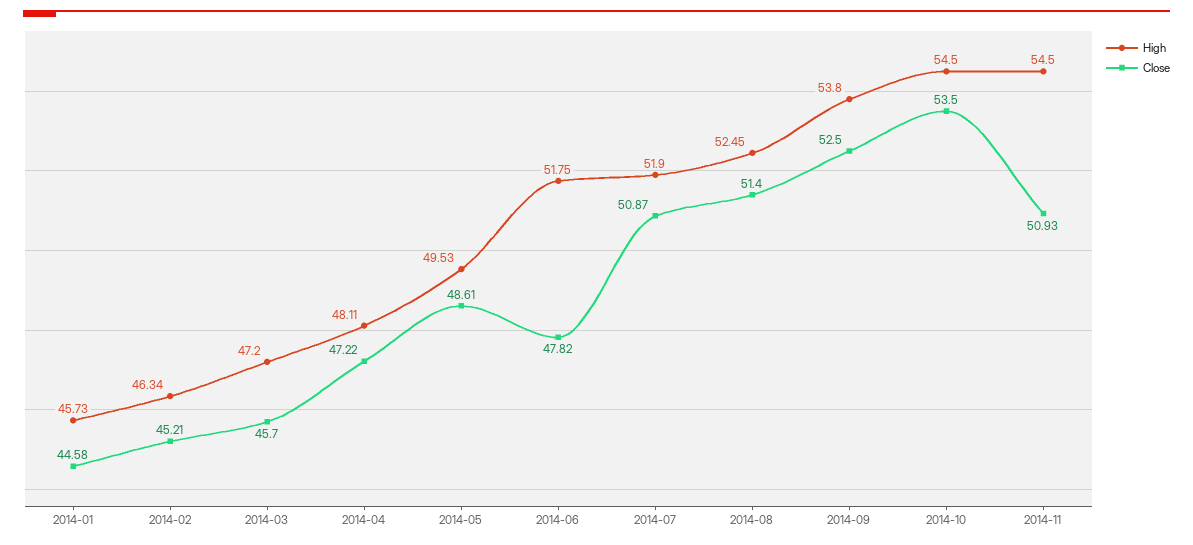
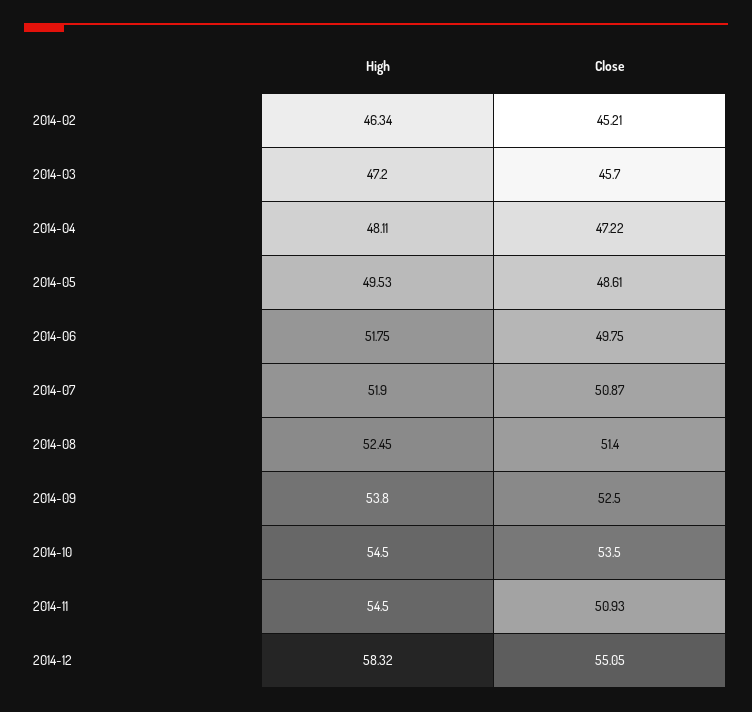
High, 2014-01: 45.73 -> none
Close, 2014-01: 44.58 -> none
Close, 2014-06: 47.82 -> 49.75
High, 2014-12: none -> 58.32
Close, 2014-12: none -> 55.05

